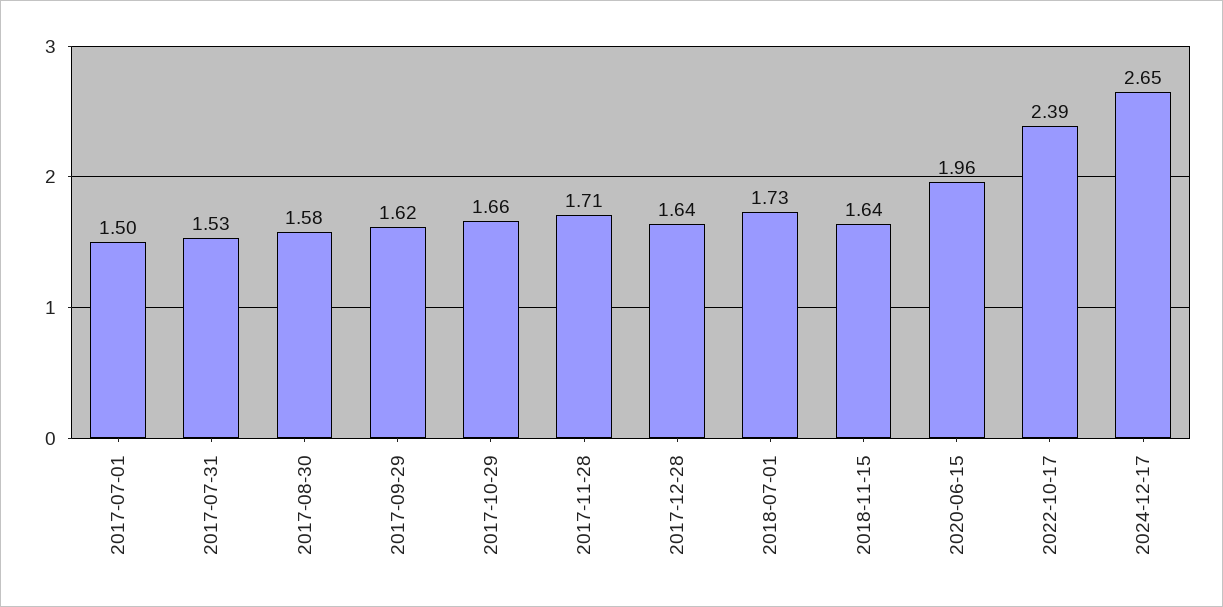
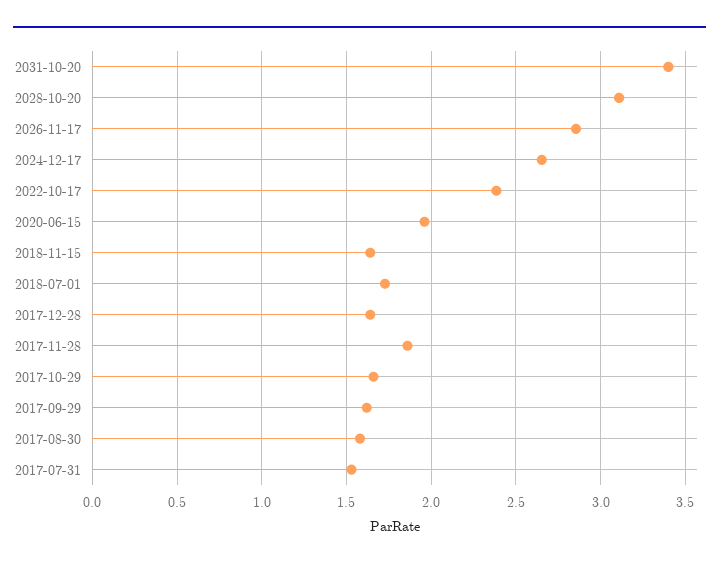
2017-07-01: 1.5 -> none
2017-11-28: 1.71 -> 1.85
2031-10-20: none -> 3.4
2028-10-20: none -> 3.1
2026-11-17: none -> 2.85

